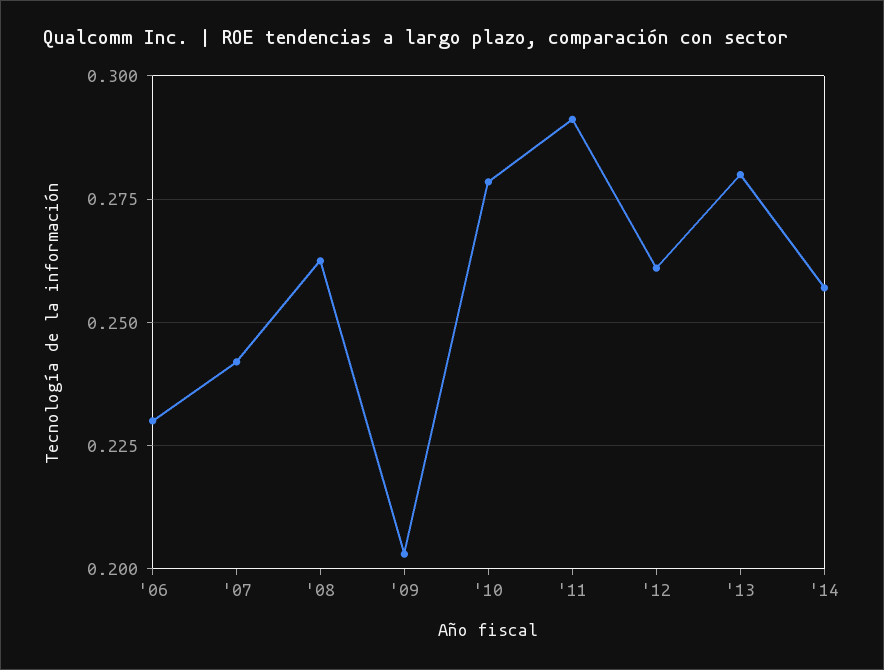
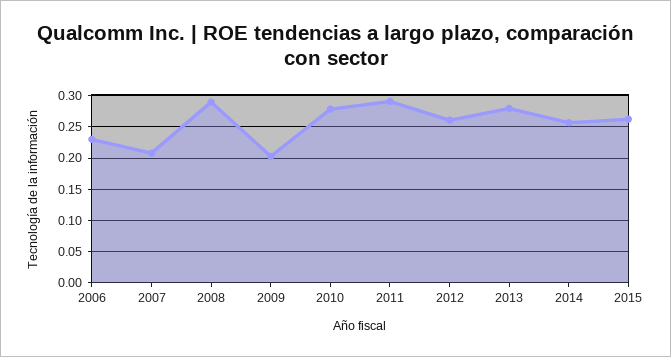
'07: 0.2425 -> 0.21
'08: 0.2625 -> 0.29
2015: none -> 0.26

